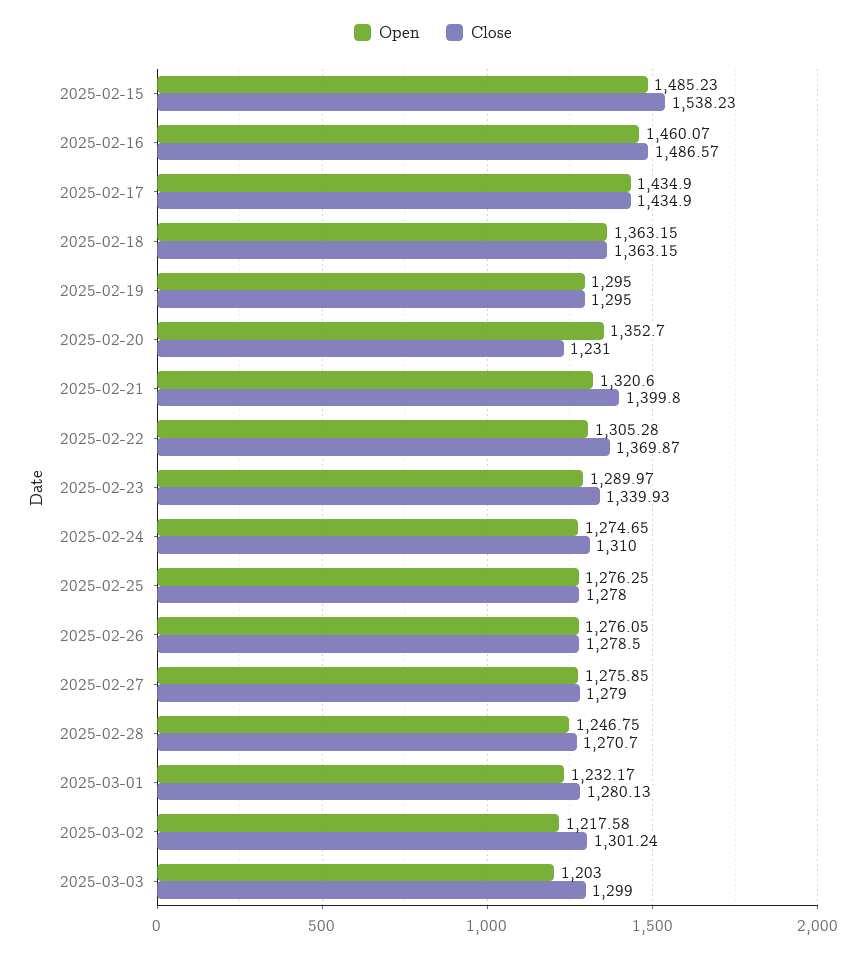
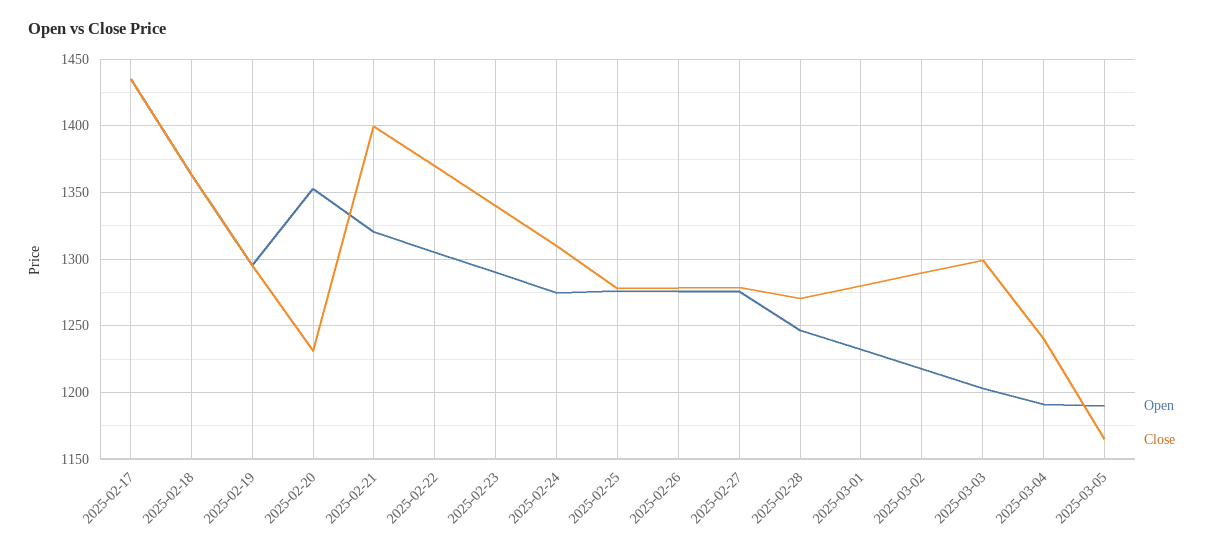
Open, 2025-02-15: 1485.23 -> none
Close, 2025-02-15: 1538.23 -> none
Open, 2025-02-16: 1460.07 -> none
Close, 2025-02-16: 1486.57 -> none
Close, 2025-03-02: 1301.24 -> 1290
Open, 2025-03-04: none -> 1190
Close, 2025-03-04: none -> 1240
Open, 2025-03-05: none -> 1190
Close, 2025-03-05: none -> 1165

